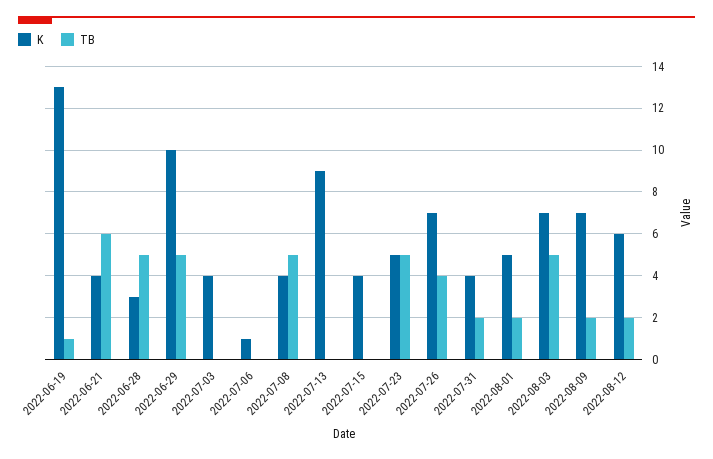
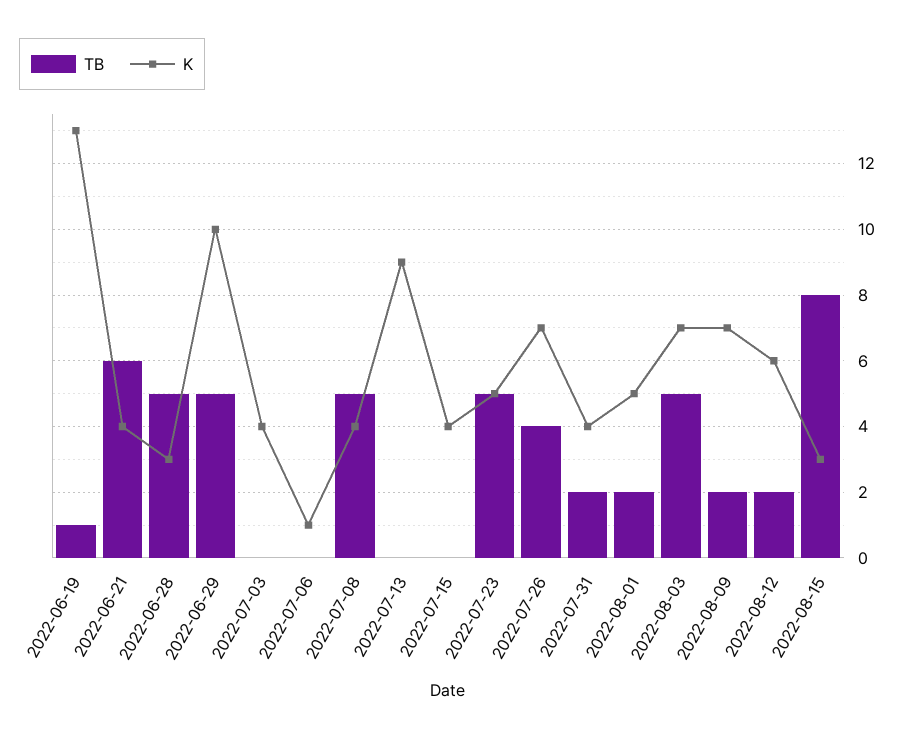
TB, 2022-08-15: none -> 8
K, 2022-08-15: none -> 3

